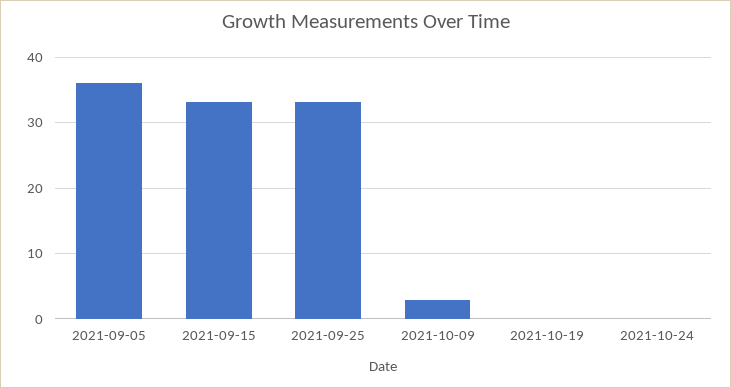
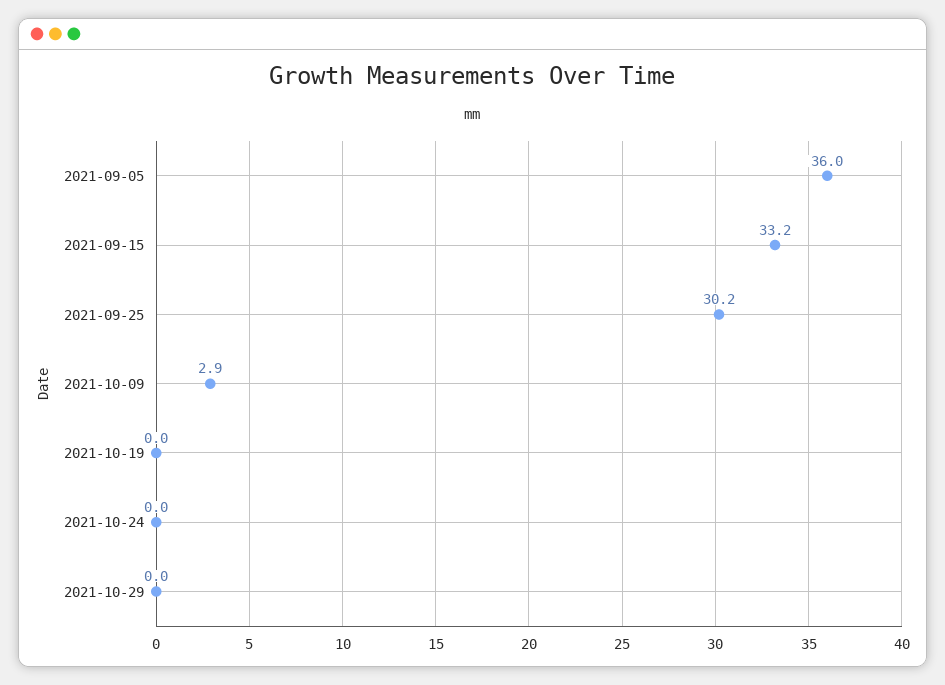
2021-09-25: 33 -> 30.2
2021-10-29: none -> 0

